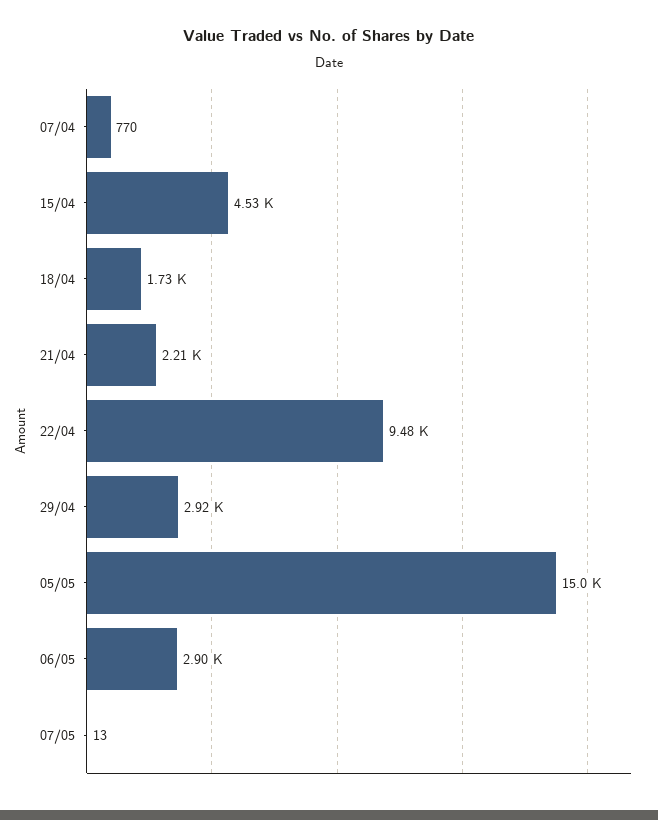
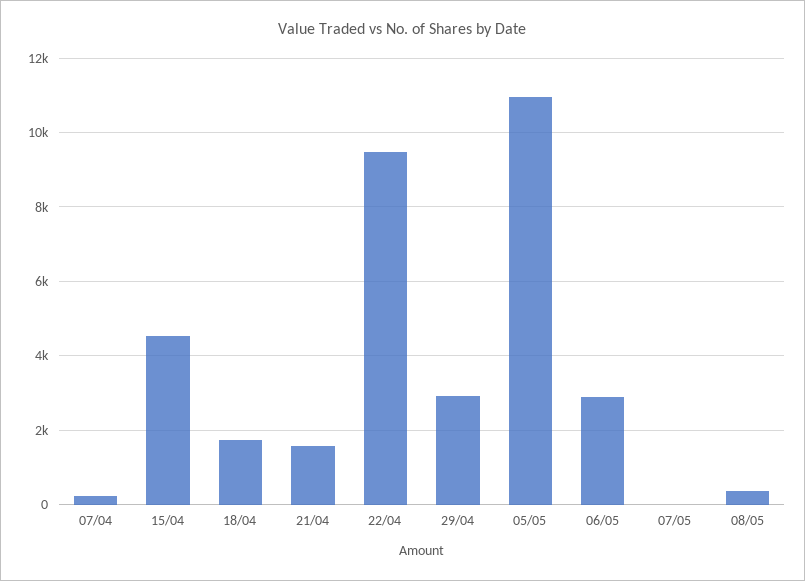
07/04: 770 -> 200
21/04: 2210 -> 1600
05/05: 15000 -> 11000
08/05: none -> 400

